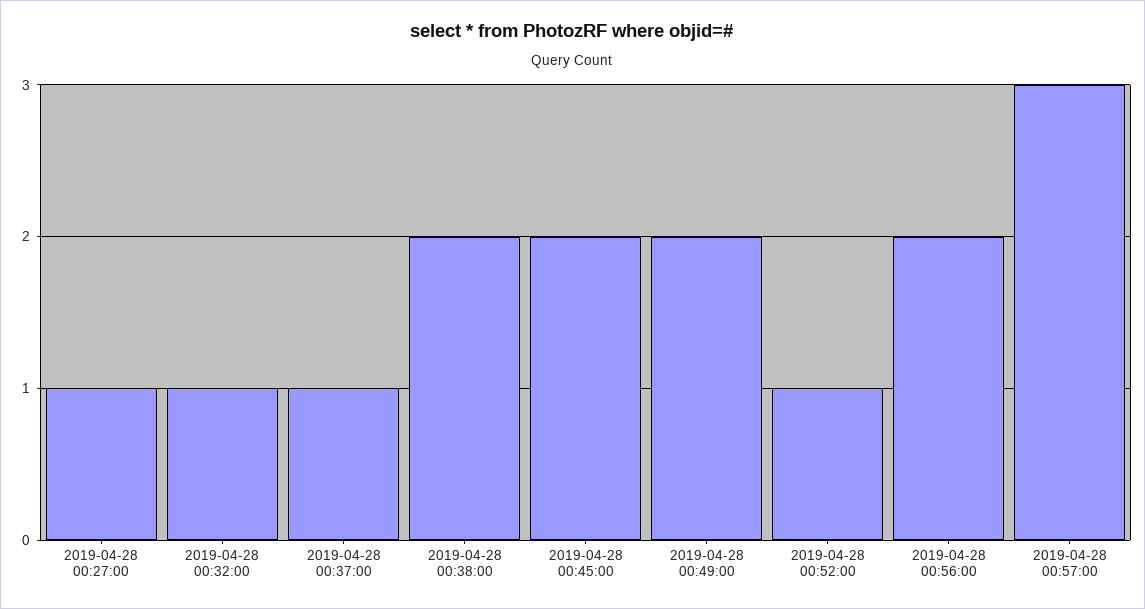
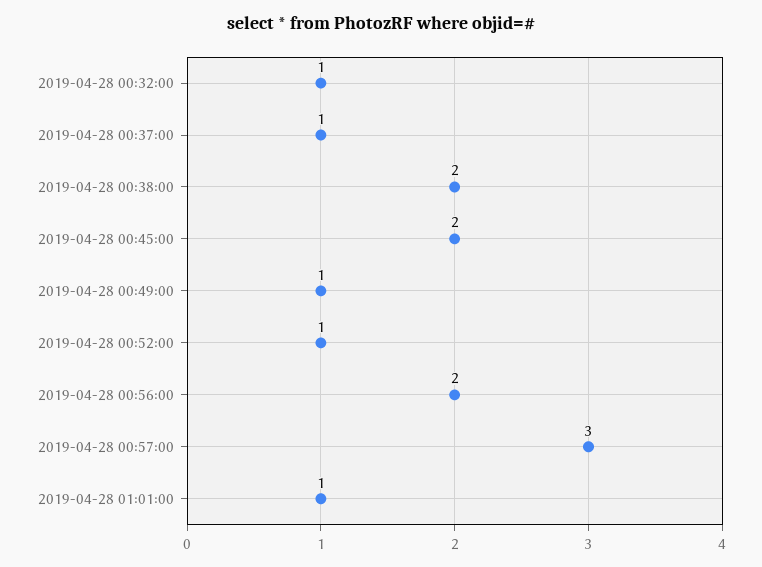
2019-04-28 00:27:00: 1 -> none
2019-04-28 00:49:00: 2 -> 1
2019-04-28 01:01:00: none -> 1

